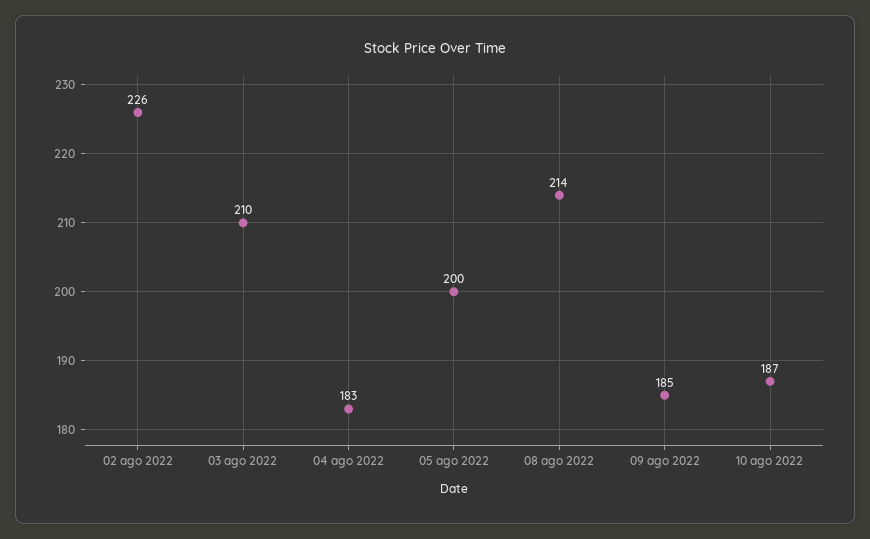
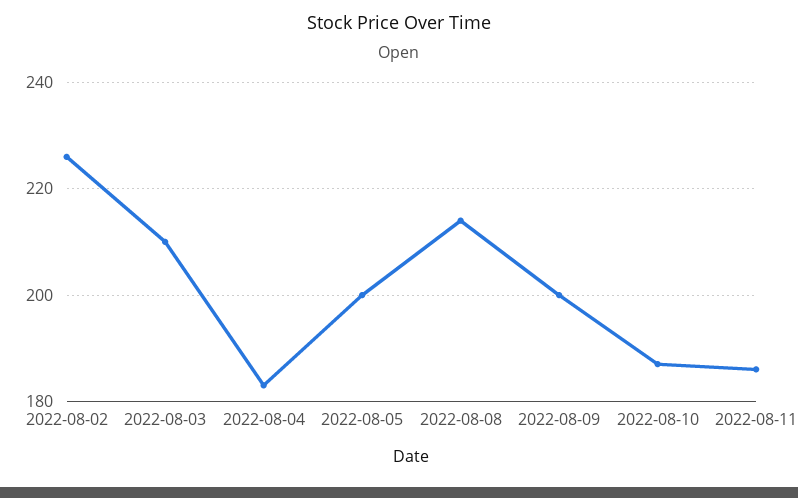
09 ago 2022: 185 -> 200
2022-08-11: none -> 185

